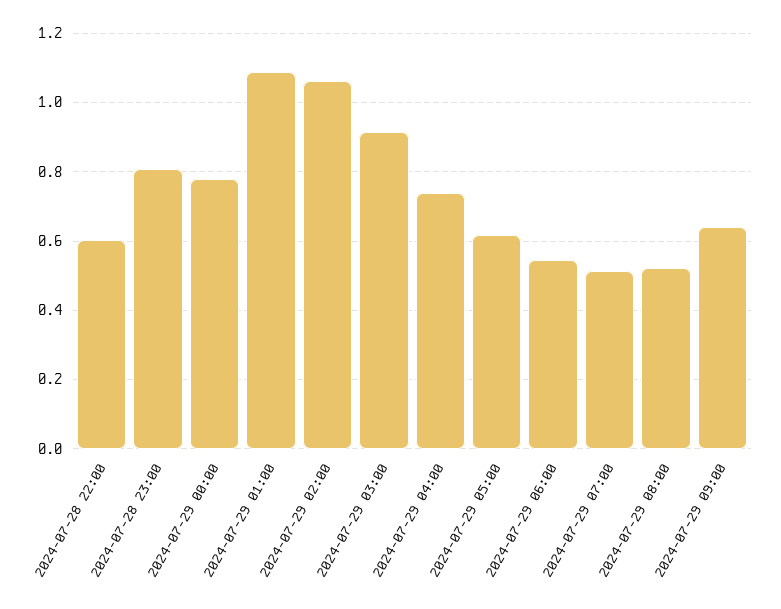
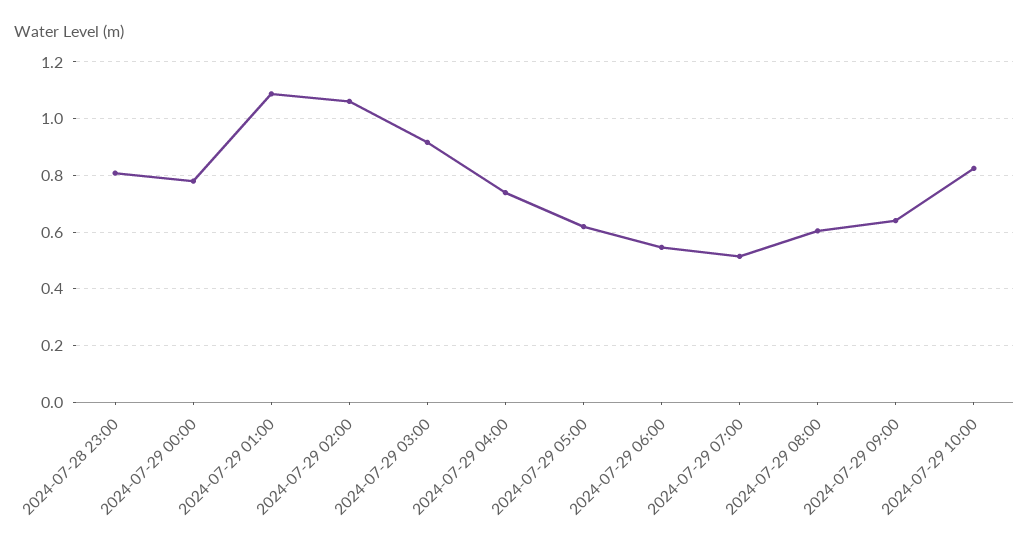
2024-07-28 22:00: 0.6 -> none
2024-07-29 08:00: 0.52 -> 0.6
2024-07-29 10:00: none -> 0.825

